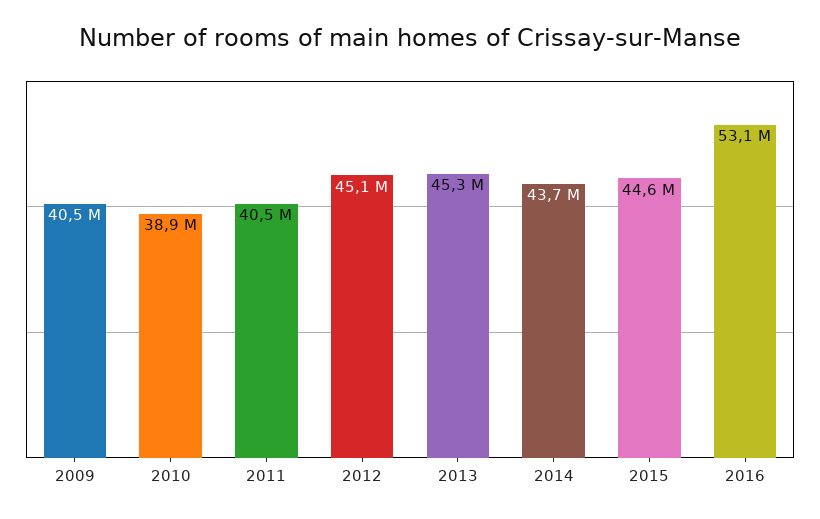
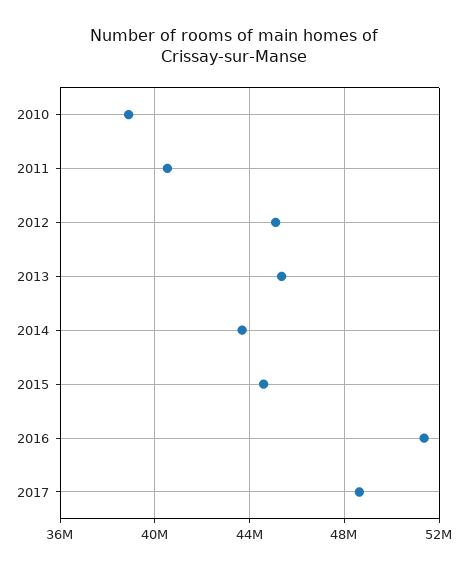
2009: 40500000 -> none
2016: 53100000 -> 51500000
2017: none -> 48500000

